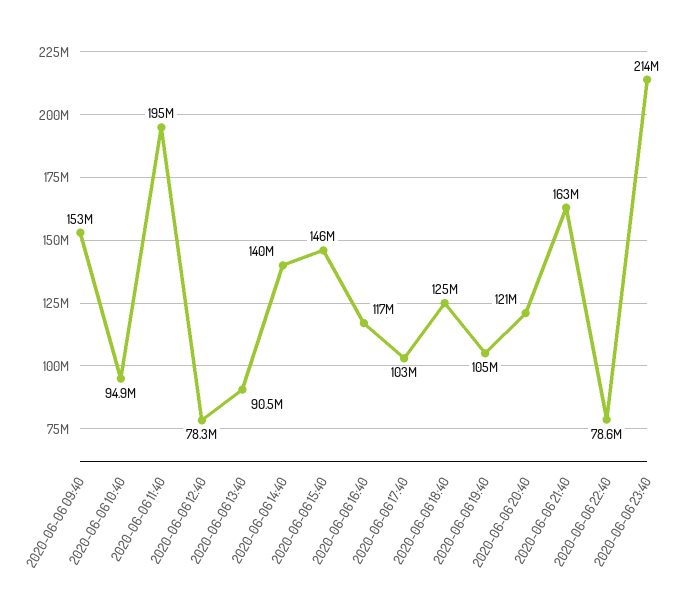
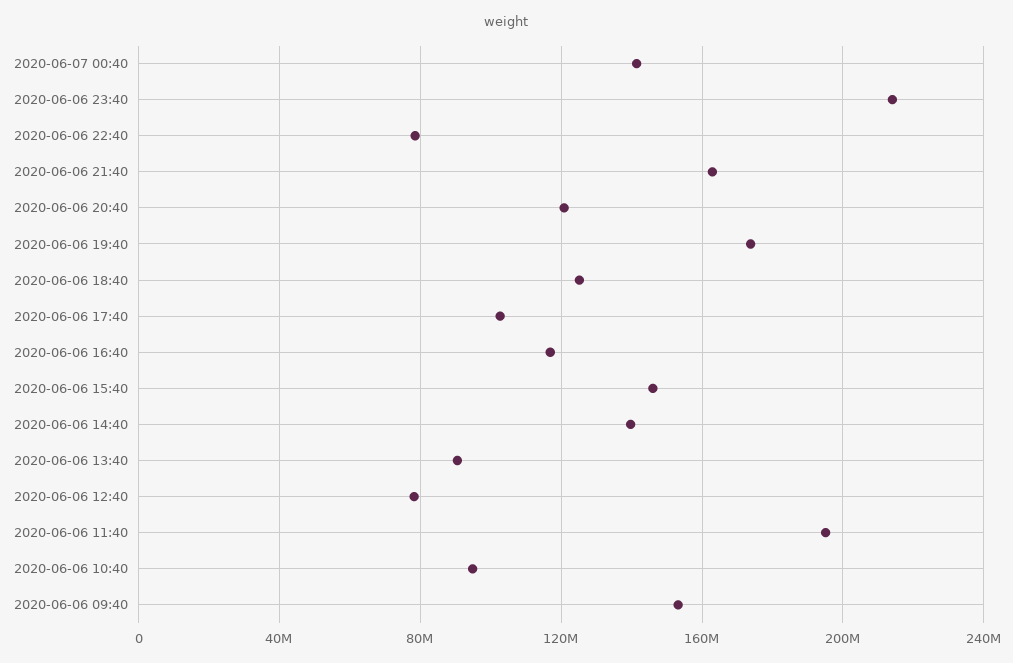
2020-06-06 19:40: 105000000 -> 175000000
2020-06-07 00:40: none -> 140000000

